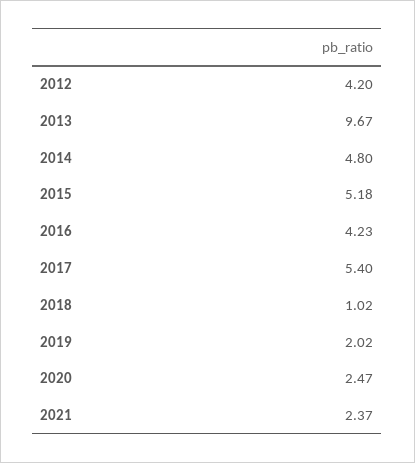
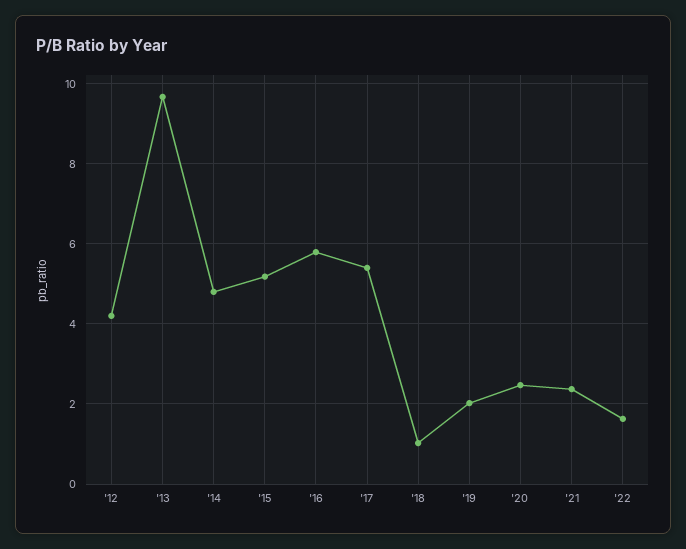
2016: 4.23 -> 5.8
'22: none -> 1.6

